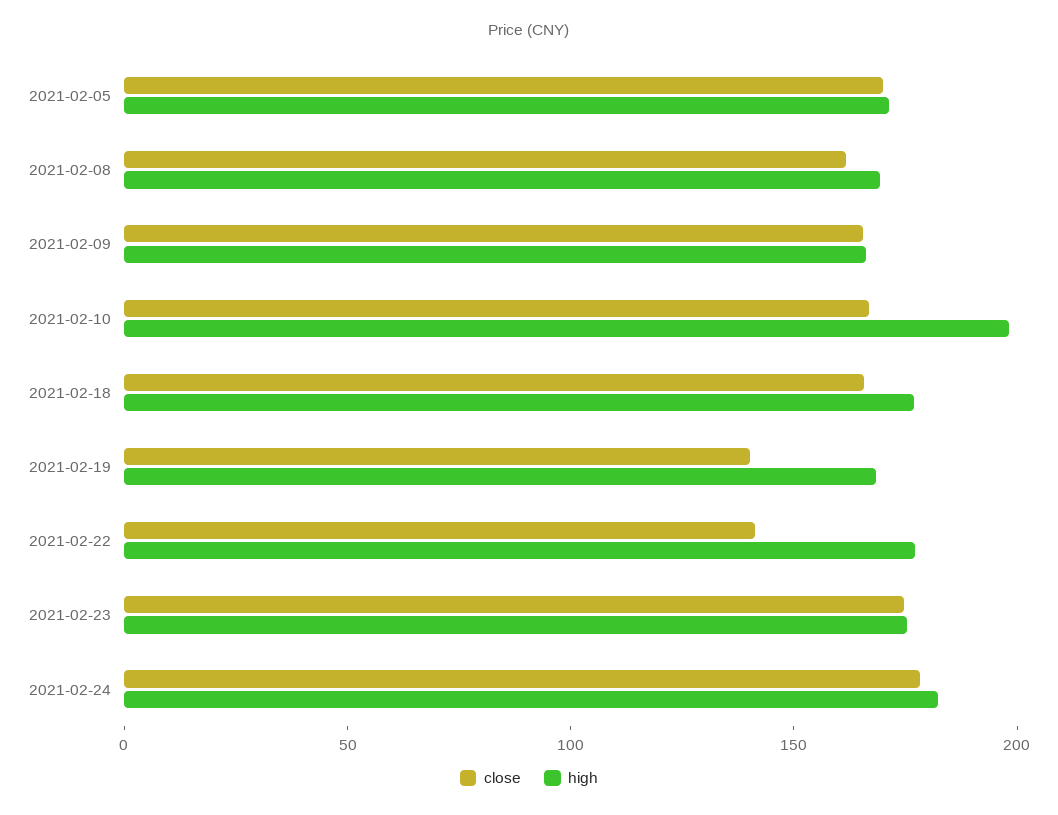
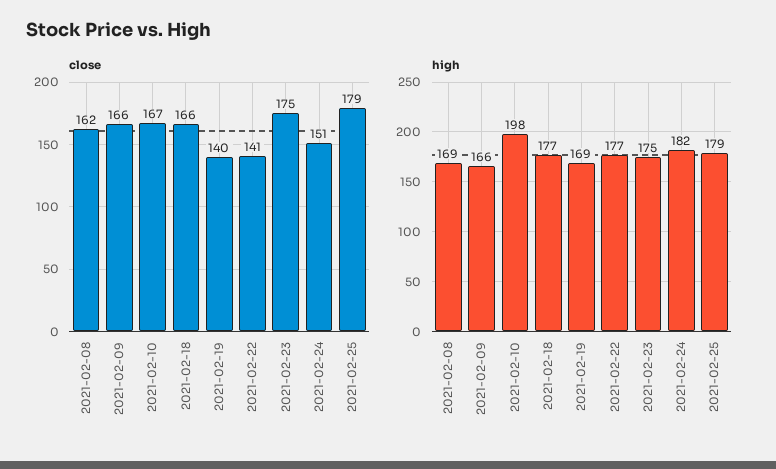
close, 2021-02-05: 170 -> none
high, 2021-02-05: 170 -> none
close, 2021-02-24: 180 -> 151
close, 2021-02-25: none -> 179
high, 2021-02-25: none -> 179

